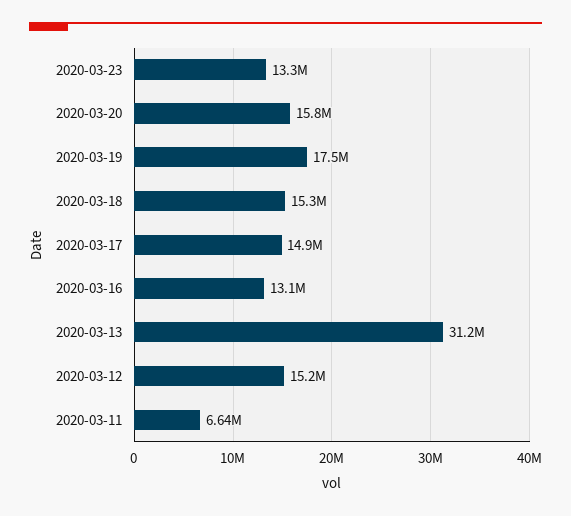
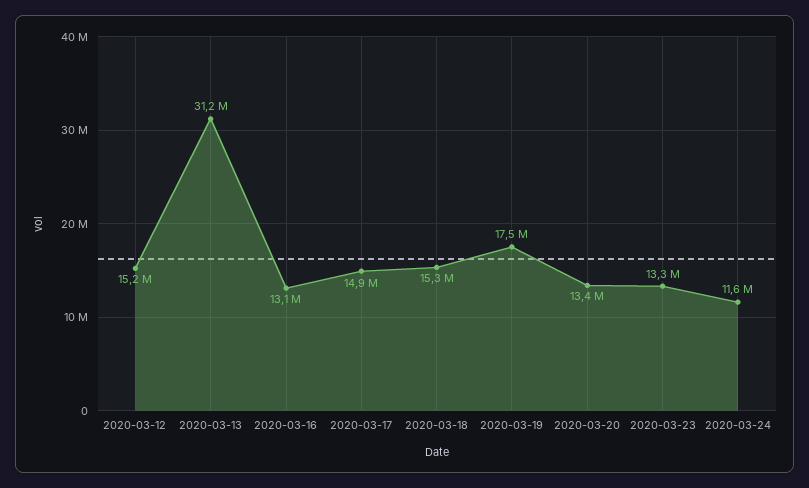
2020-03-20: 15800000 -> 13400000
2020-03-11: 6640000 -> none
2020-03-24: none -> 11600000

